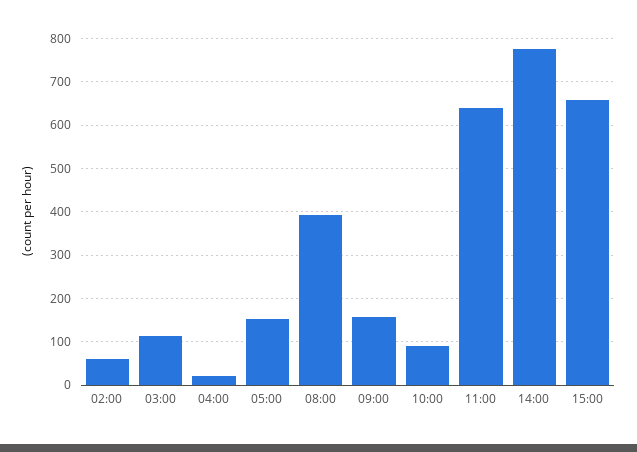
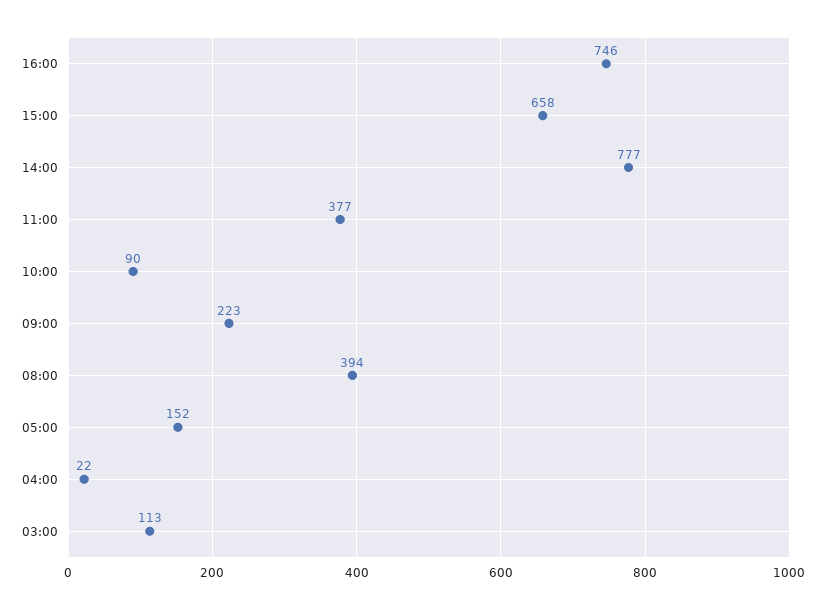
02:00: 60 -> none
09:00: 160 -> 223
11:00: 640 -> 377
16:00: none -> 746

